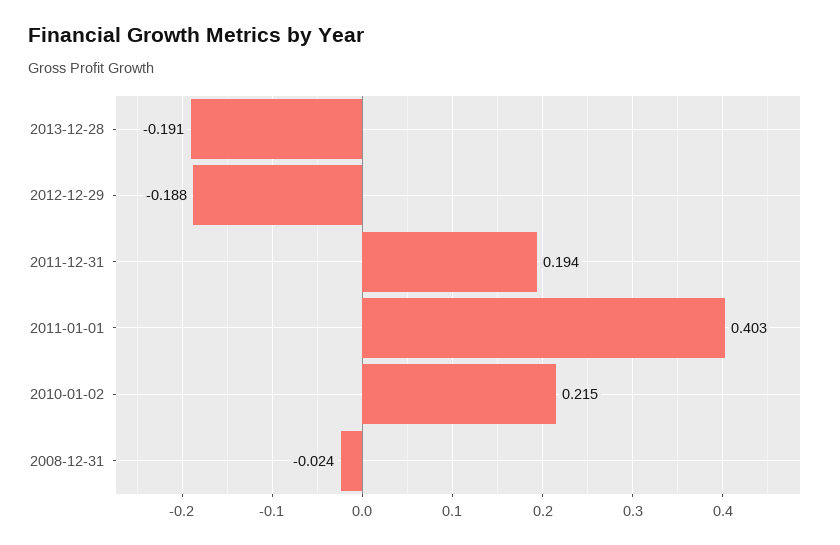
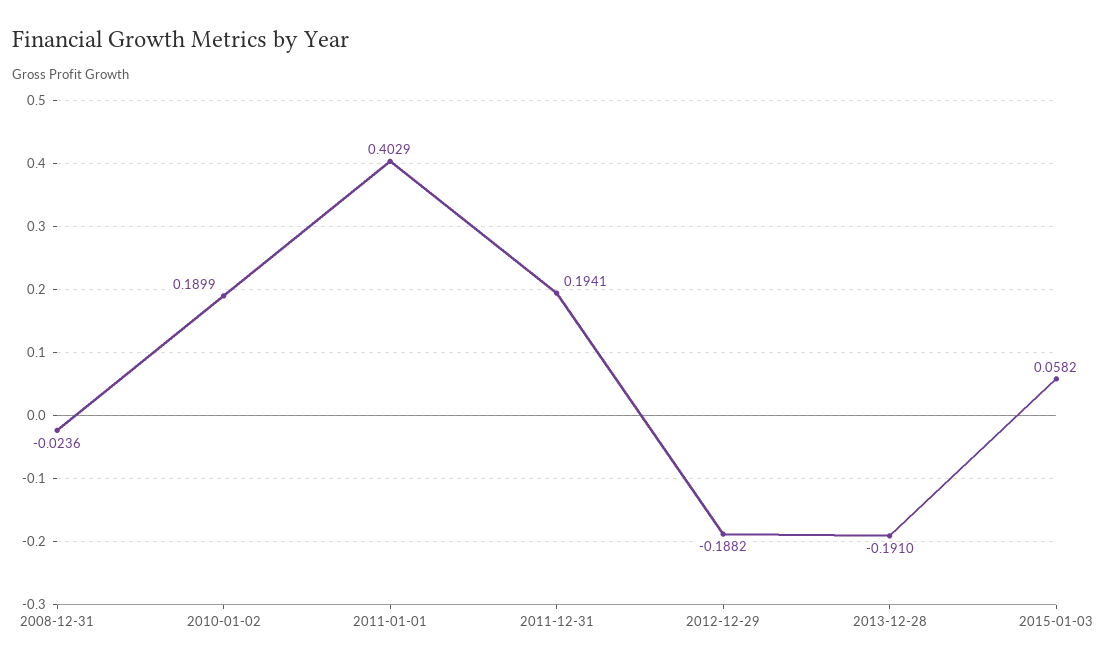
2010-01-02: 0.215 -> 0.1899
2015-01-03: none -> 0.0582

